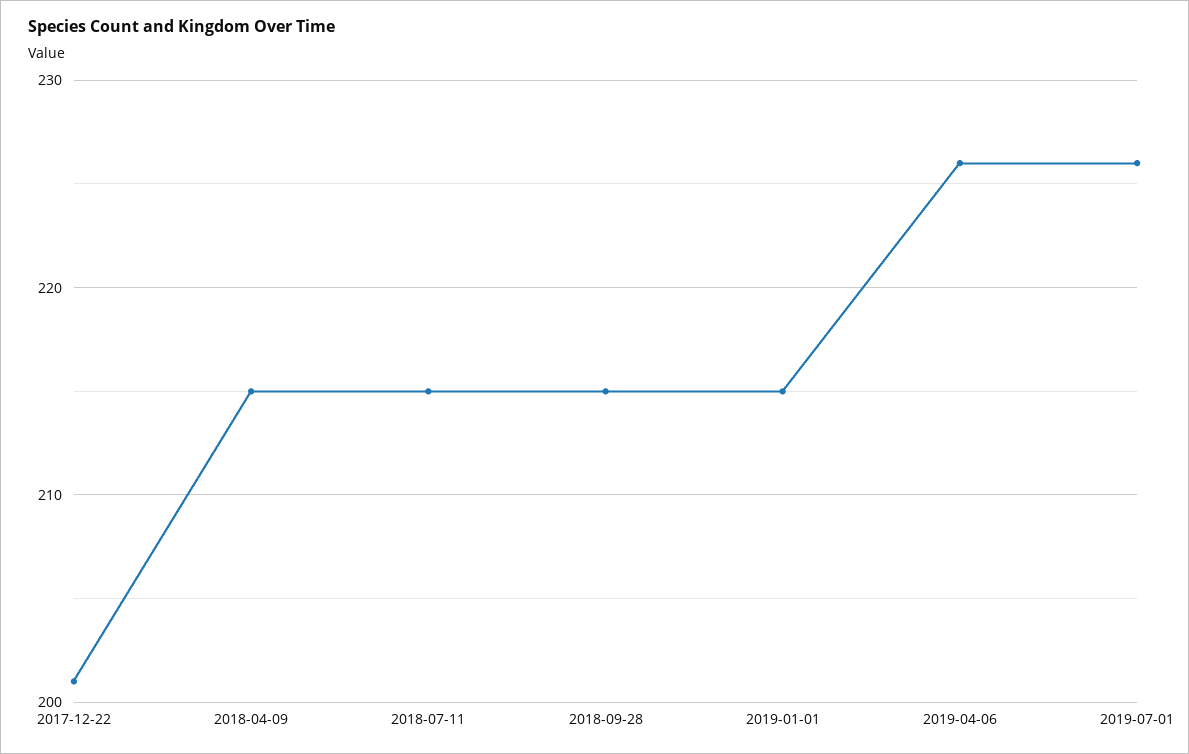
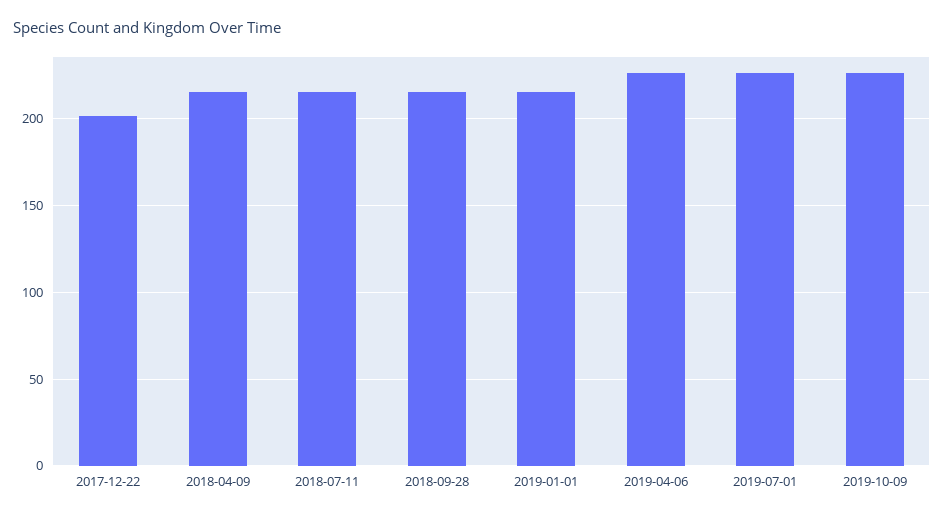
2019-10-09: none -> 225

